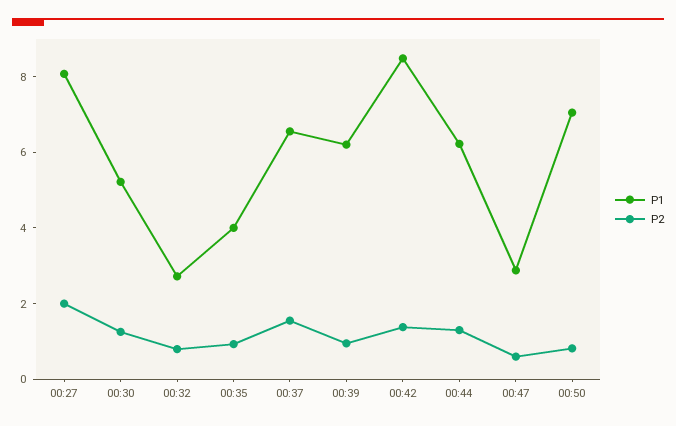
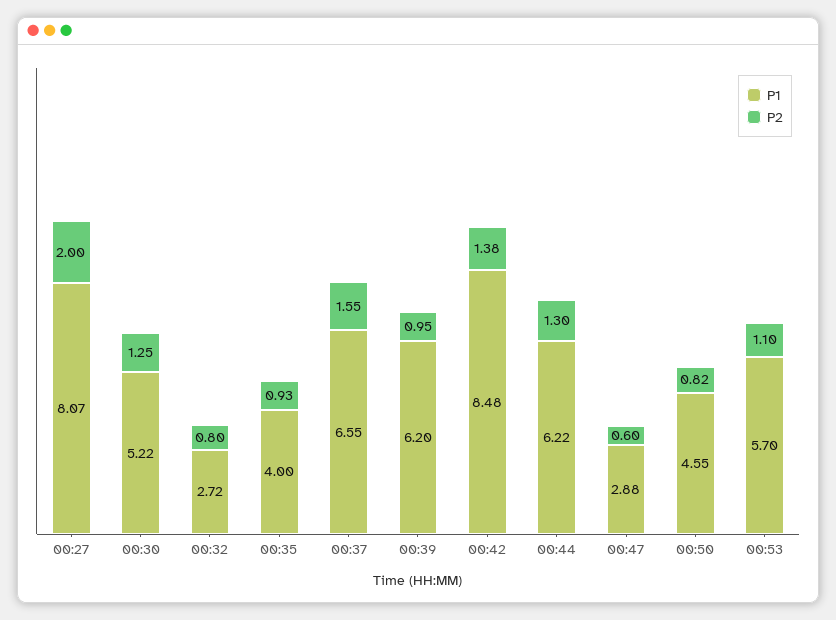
P1, 00:50: 7 -> 4.55
P1, 00:53: none -> 5.7
P2, 00:53: none -> 1.1

